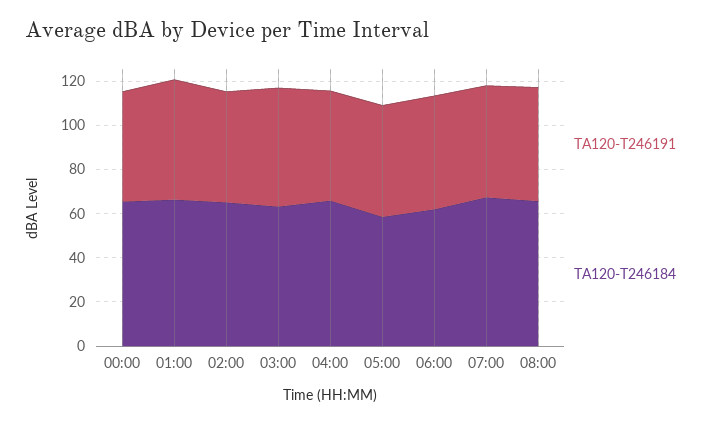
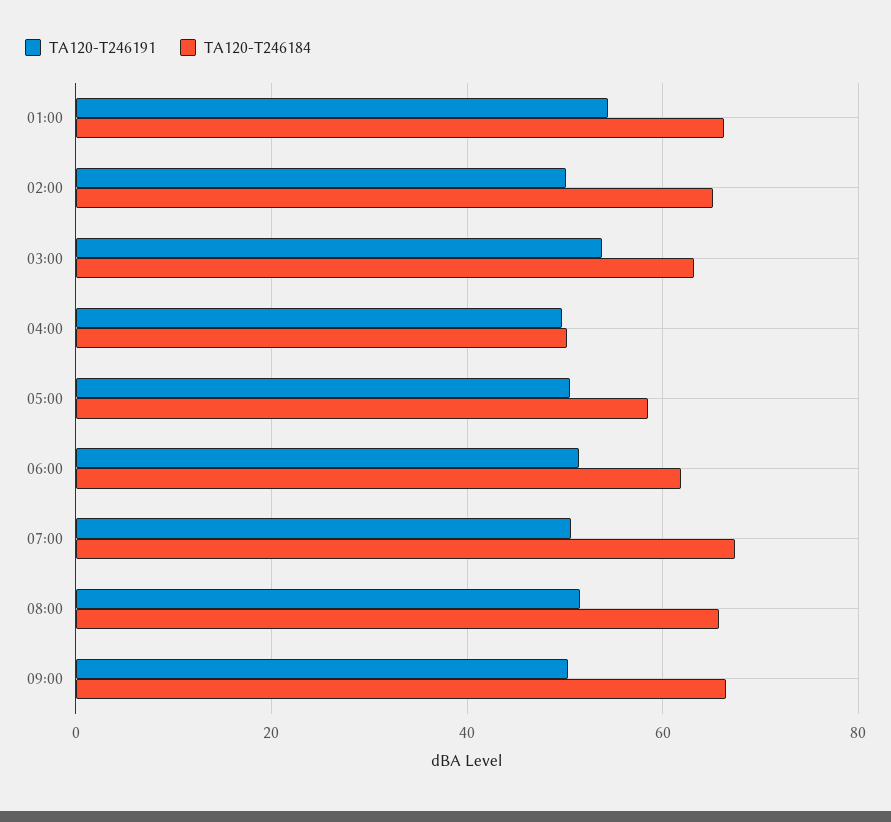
TA120-T246191, 00:00: 50 -> none
TA120-T246184, 00:00: 65 -> none
TA120-T246184, 04:00: 65 -> 50
TA120-T246191, 09:00: none -> 50
TA120-T246184, 09:00: none -> 66

